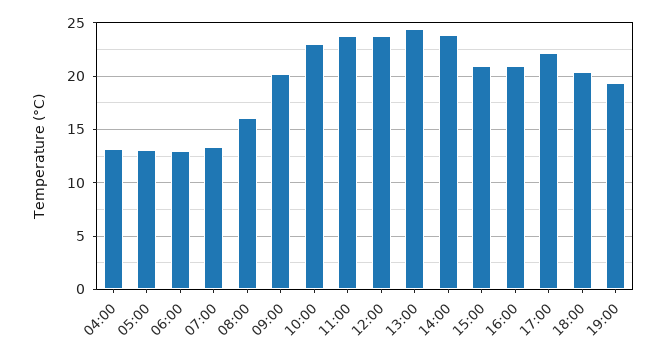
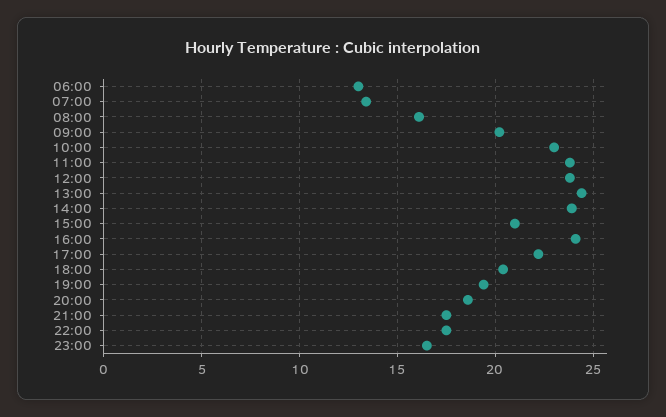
04:00: 13 -> none
05:00: 13 -> none
16:00: 21 -> 24
20:00: none -> 18.5
21:00: none -> 17.5
22:00: none -> 17.5
23:00: none -> 16.5

